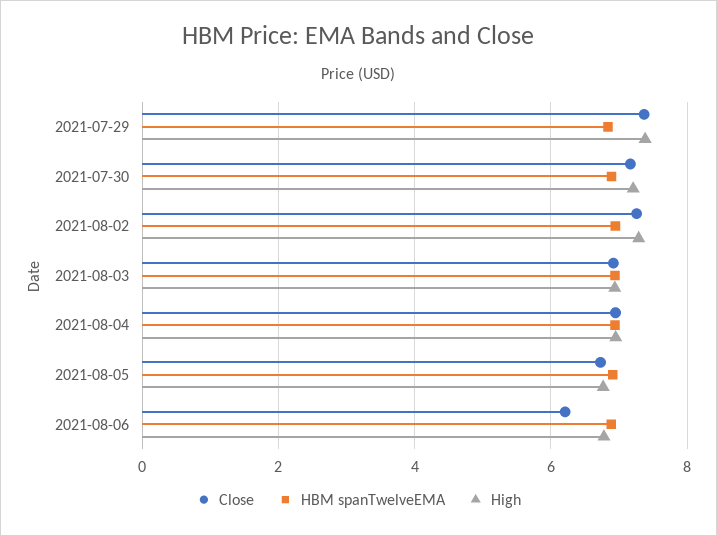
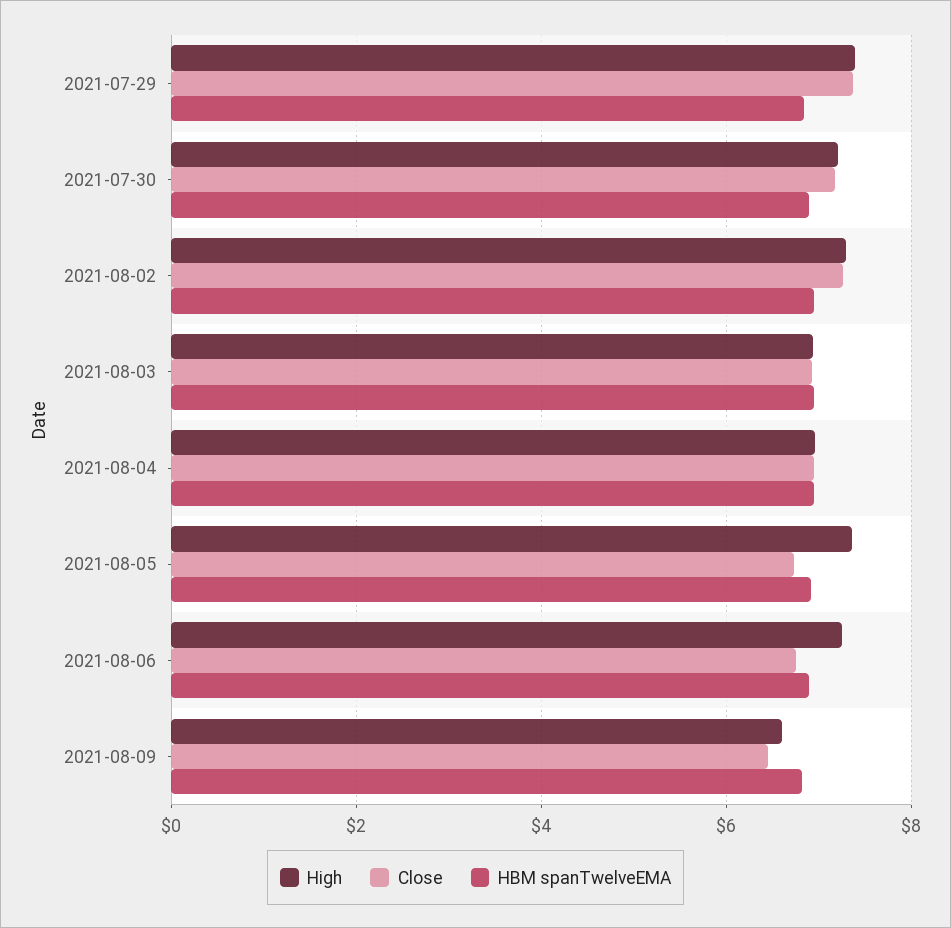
High, 2021-08-05: 6.8 -> 7.4
Close, 2021-08-06: 6.2 -> 6.8
High, 2021-08-06: 6.8 -> 7.2
High, 2021-08-09: none -> 6.6
Close, 2021-08-09: none -> 6.4
HBM spanTwelveEMA, 2021-08-09: none -> 6.8

